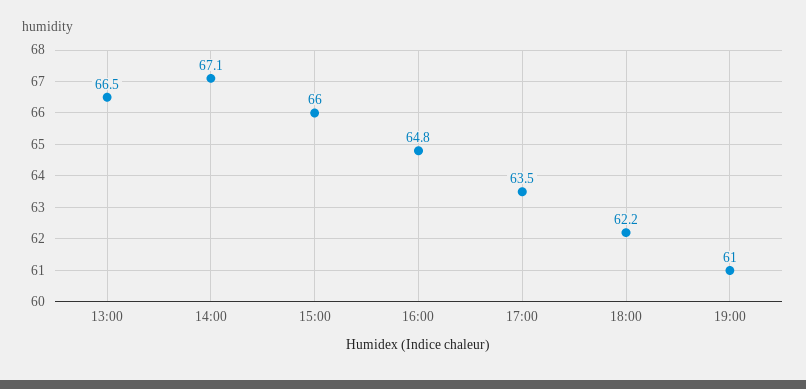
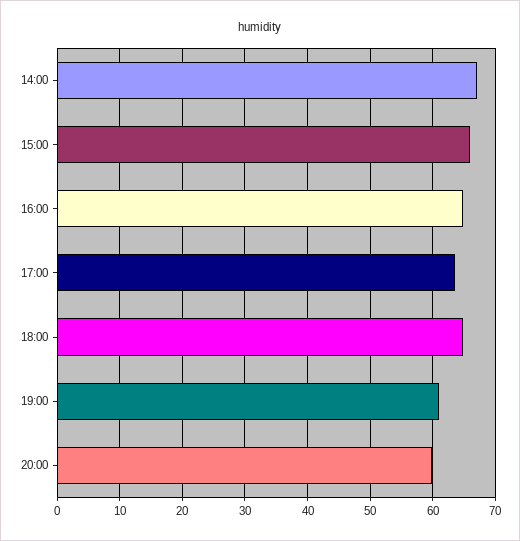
13:00: 66.5 -> none
18:00: 62.2 -> 65
20:00: none -> 60

